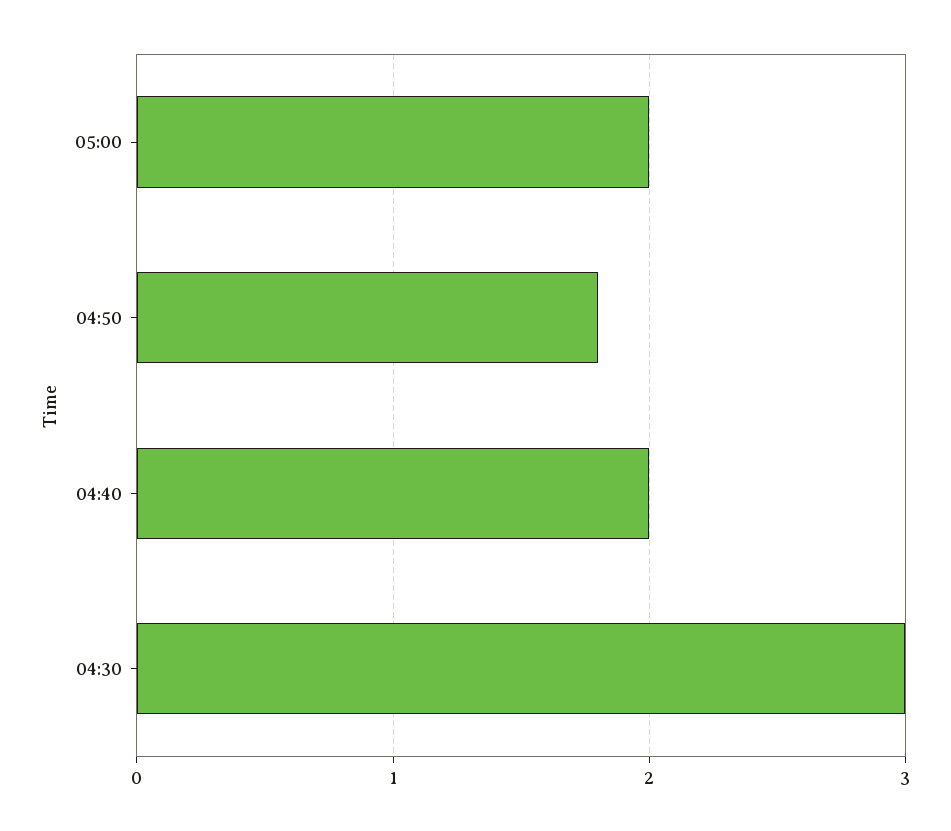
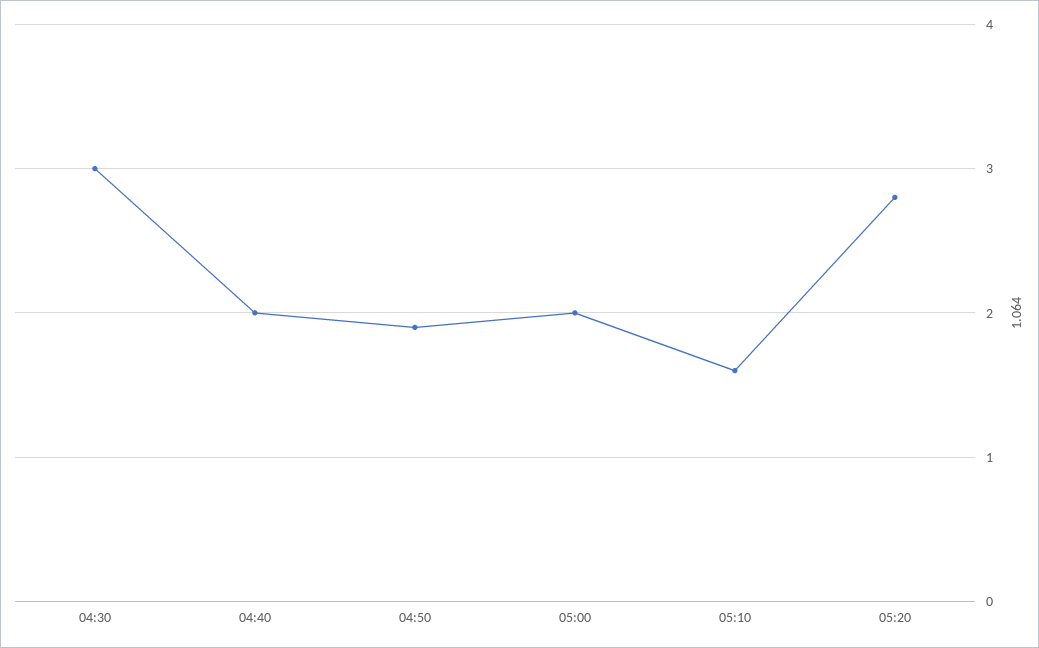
04:50: 1.8 -> 1.9
05:10: none -> 1.6
05:20: none -> 2.8

